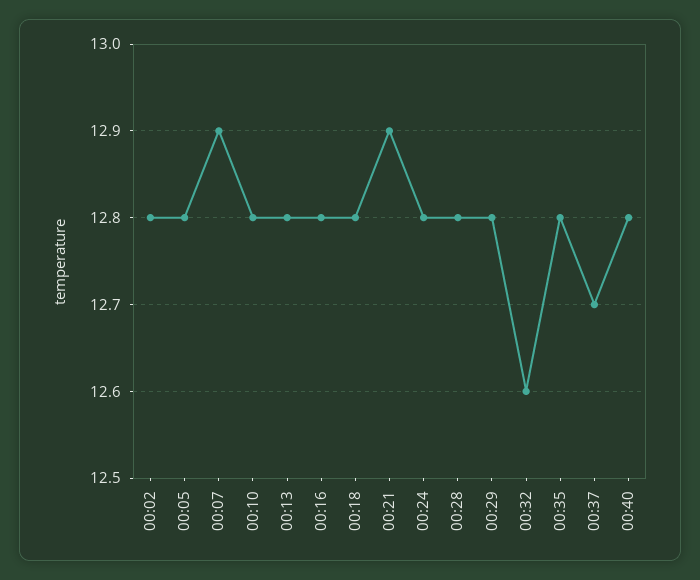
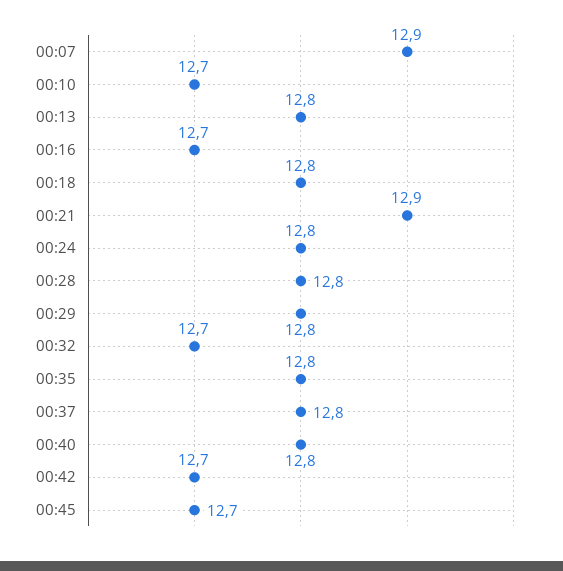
00:02: 12.8 -> none
00:05: 12.8 -> none
00:10: 12.8 -> 12.7
00:16: 12.8 -> 12.7
00:32: 12.6 -> 12.7
00:37: 12.7 -> 12.8
00:42: none -> 12.7
00:45: none -> 12.7

